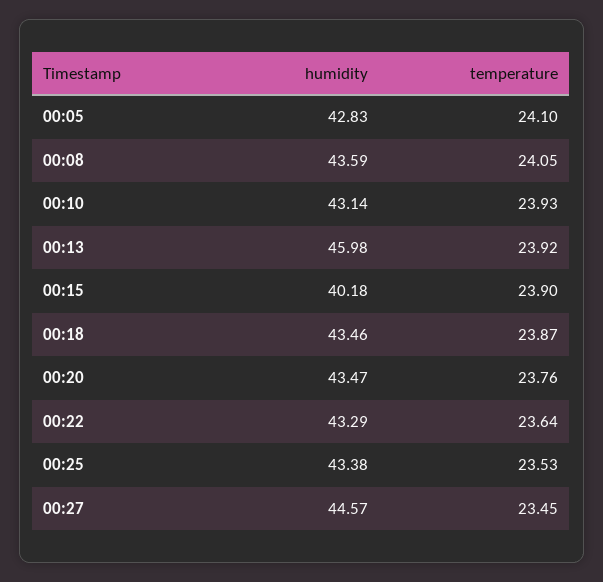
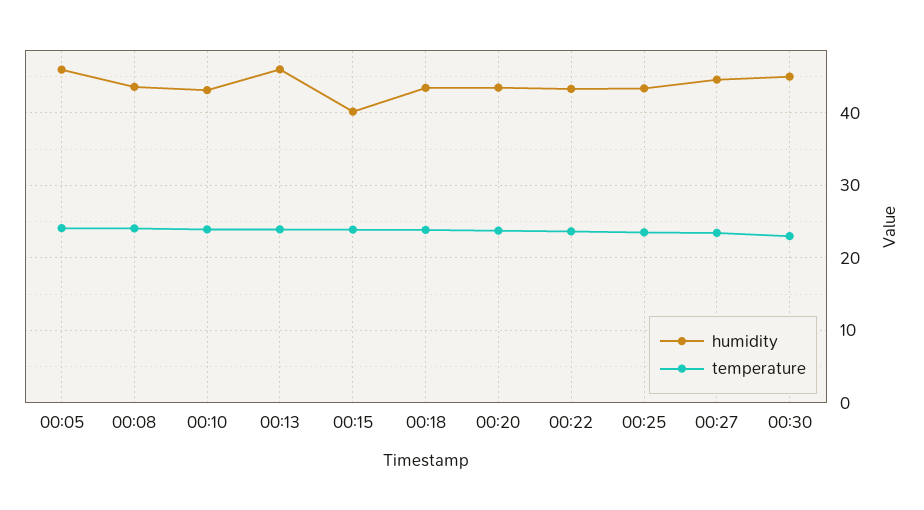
humidity, 00:05: 42.83 -> 46
humidity, 00:30: none -> 45
temperature, 00:30: none -> 23

